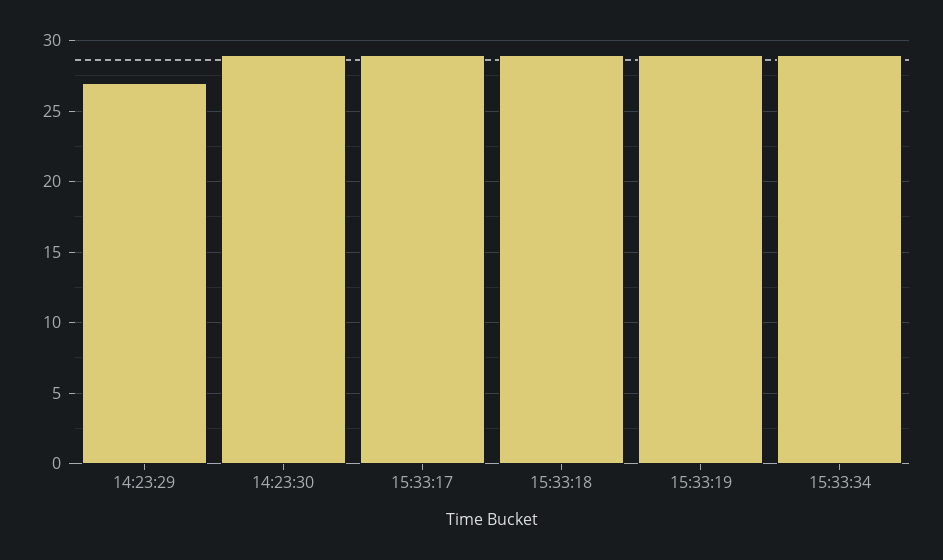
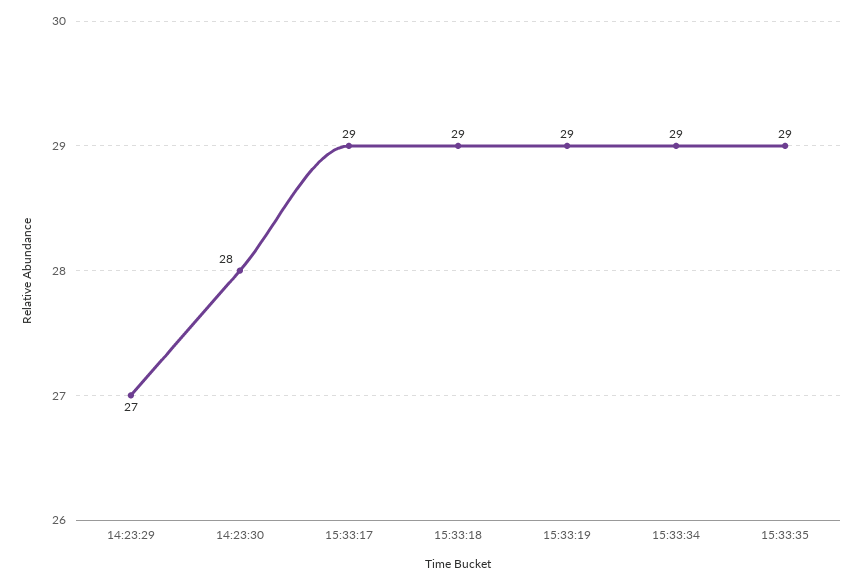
14:23:30: 29 -> 28
15:33:35: none -> 29

